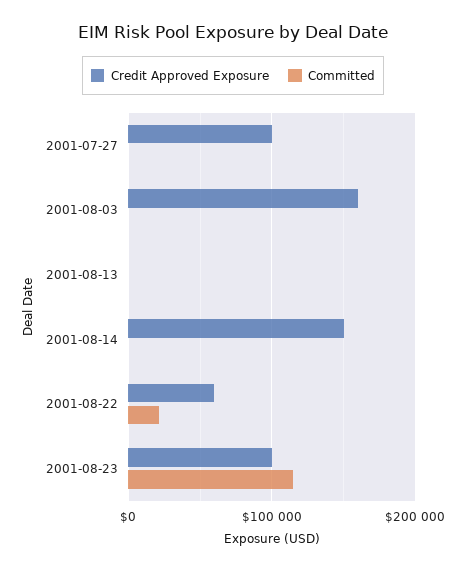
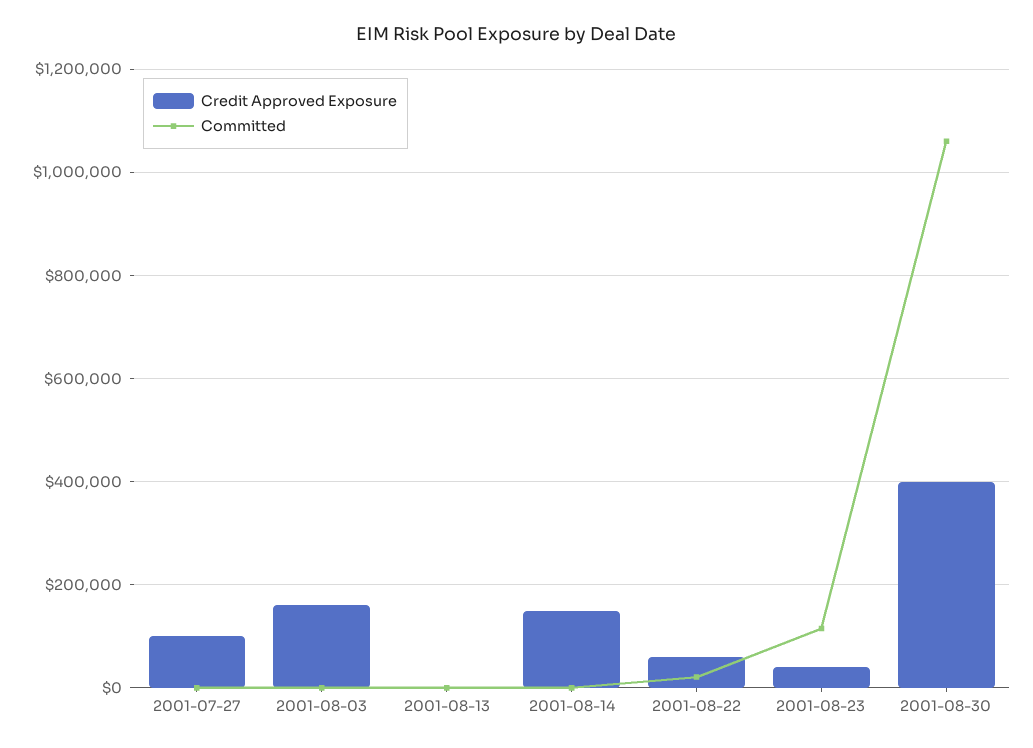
Credit Approved Exposure, 2001-08-23: 100000 -> 40000
Credit Approved Exposure, 2001-08-30: none -> 400000
Committed, 2001-08-30: none -> 1060000

